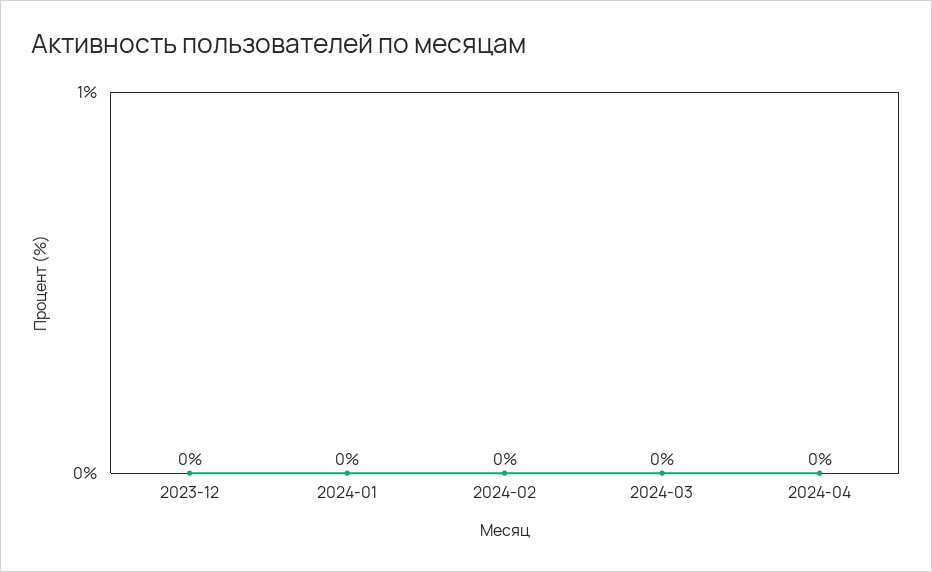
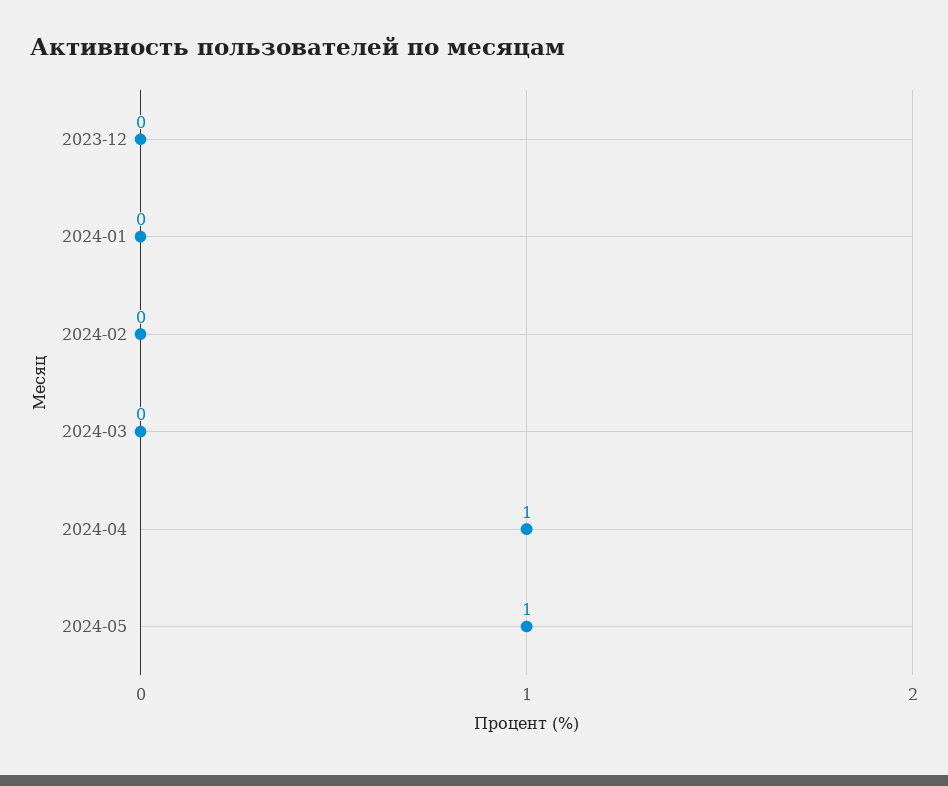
2024-04: 0 -> 1
2024-05: none -> 1

